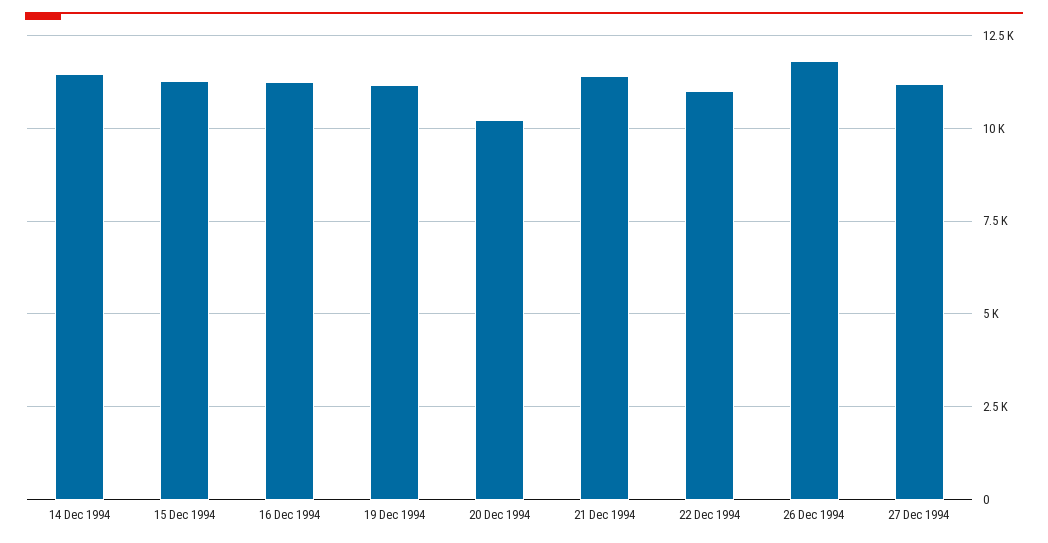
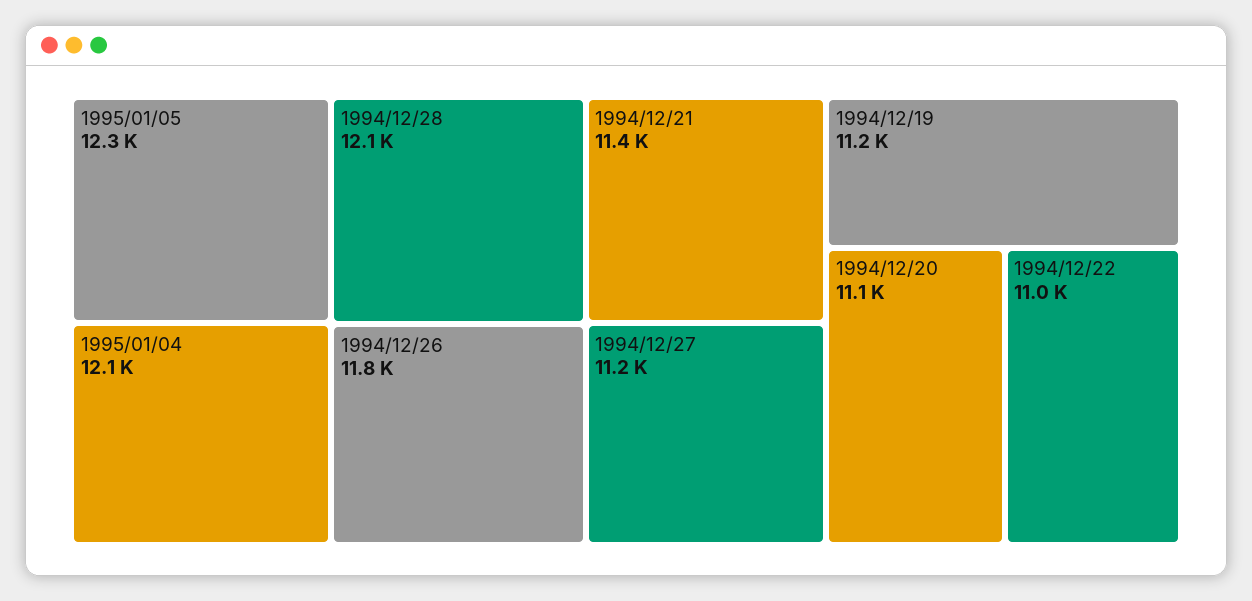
14 Dec 1994: 11500 -> none
15 Dec 1994: 11250 -> none
16 Dec 1994: 11250 -> none
20 Dec 1994: 10250 -> 11100
1995/01/05: none -> 12300
1995/01/04: none -> 12100
1994/12/28: none -> 12100

